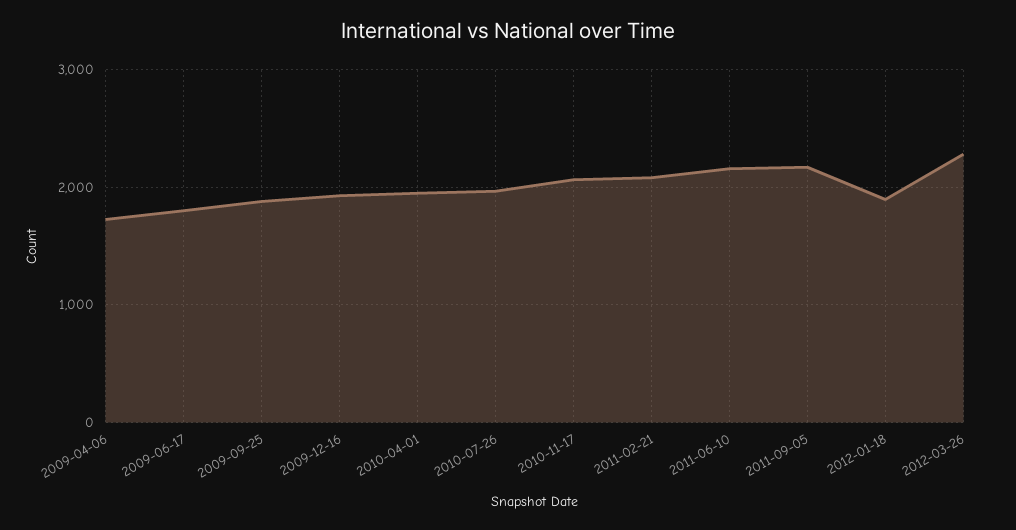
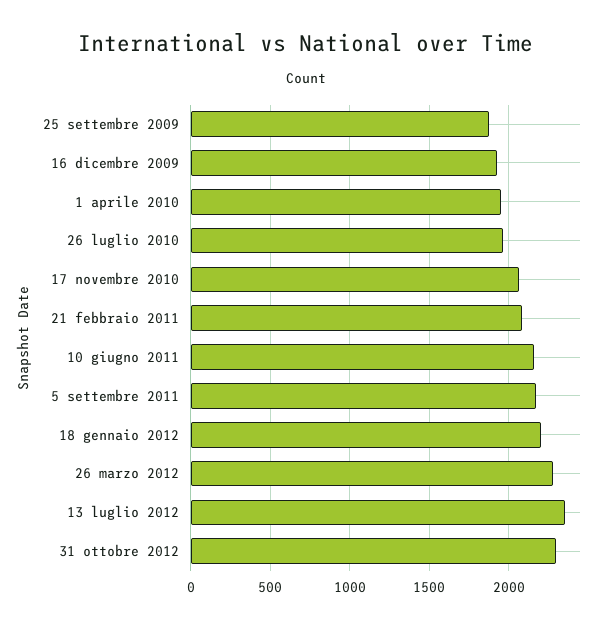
2009-04-06: 1700 -> none
2009-06-17: 1800 -> none
2012-01-18: 1900 -> 2200
13 luglio 2012: none -> 2350
31 ottobre 2012: none -> 2300

